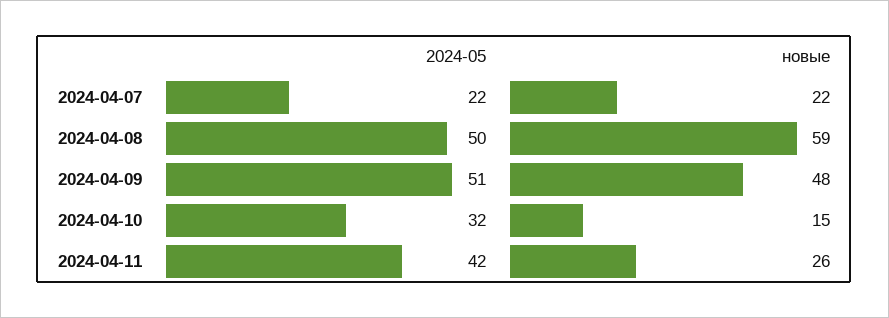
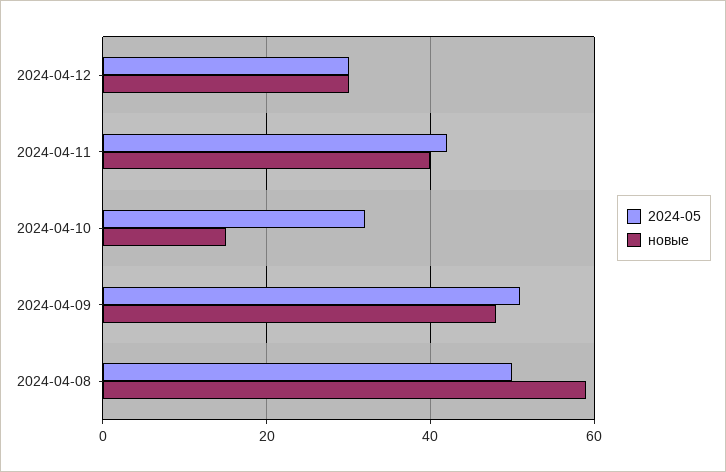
2024-05, 2024-04-07: 22 -> none
новые, 2024-04-07: 22 -> none
новые, 2024-04-11: 26 -> 40
2024-05, 2024-04-12: none -> 30
новые, 2024-04-12: none -> 30

